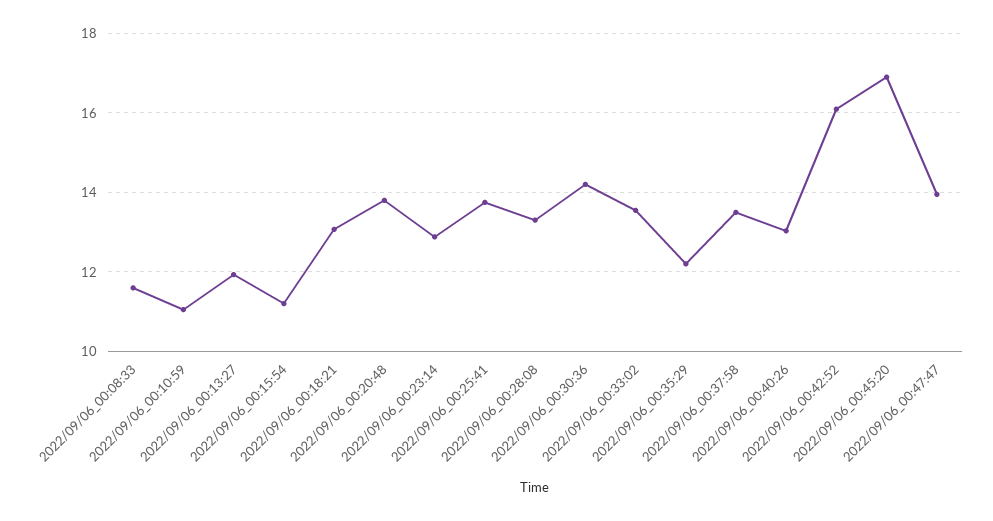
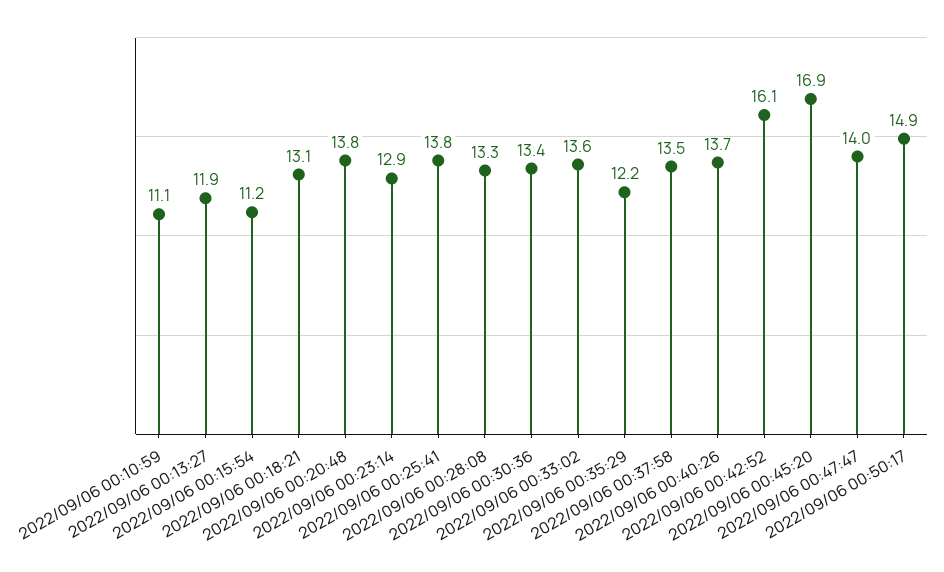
2022/09/06_00:08:33: 11.6 -> none
2022/09/06_00:30:36: 14.2 -> 13.4
2022/09/06_00:40:26: 13 -> 13.7
2022/09/06 00:50:17: none -> 14.9

